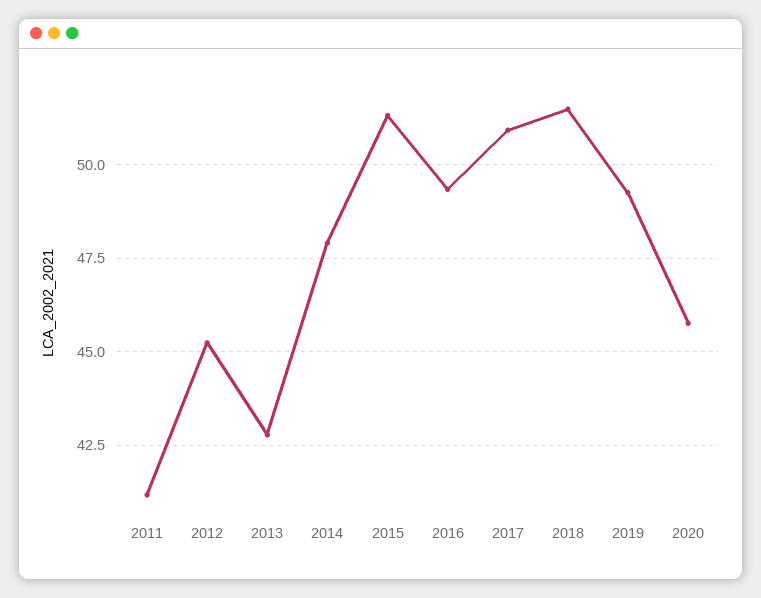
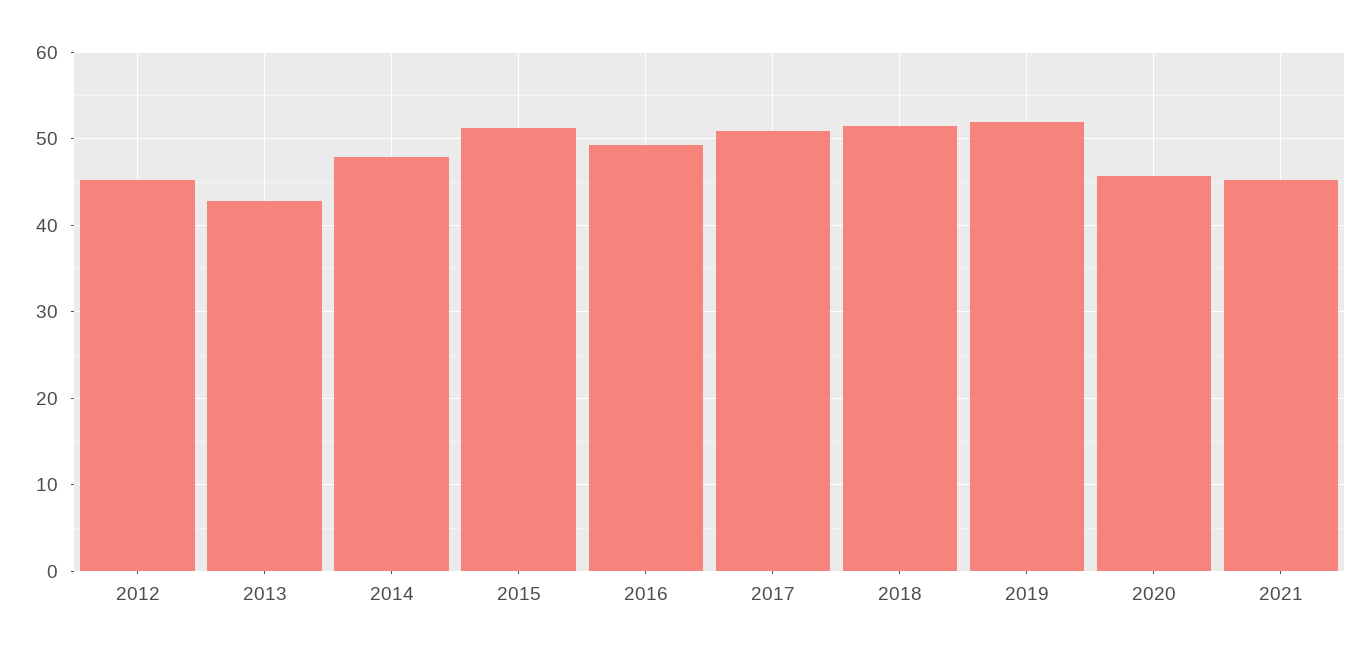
2011: 41.25 -> none
2019: 49.25 -> 52
2021: none -> 45

